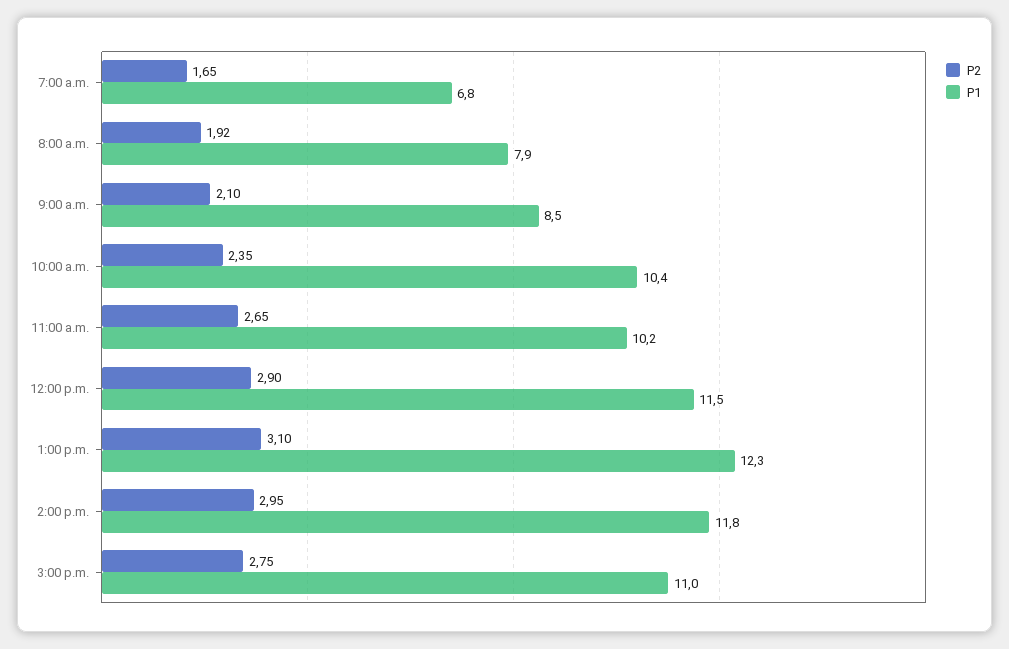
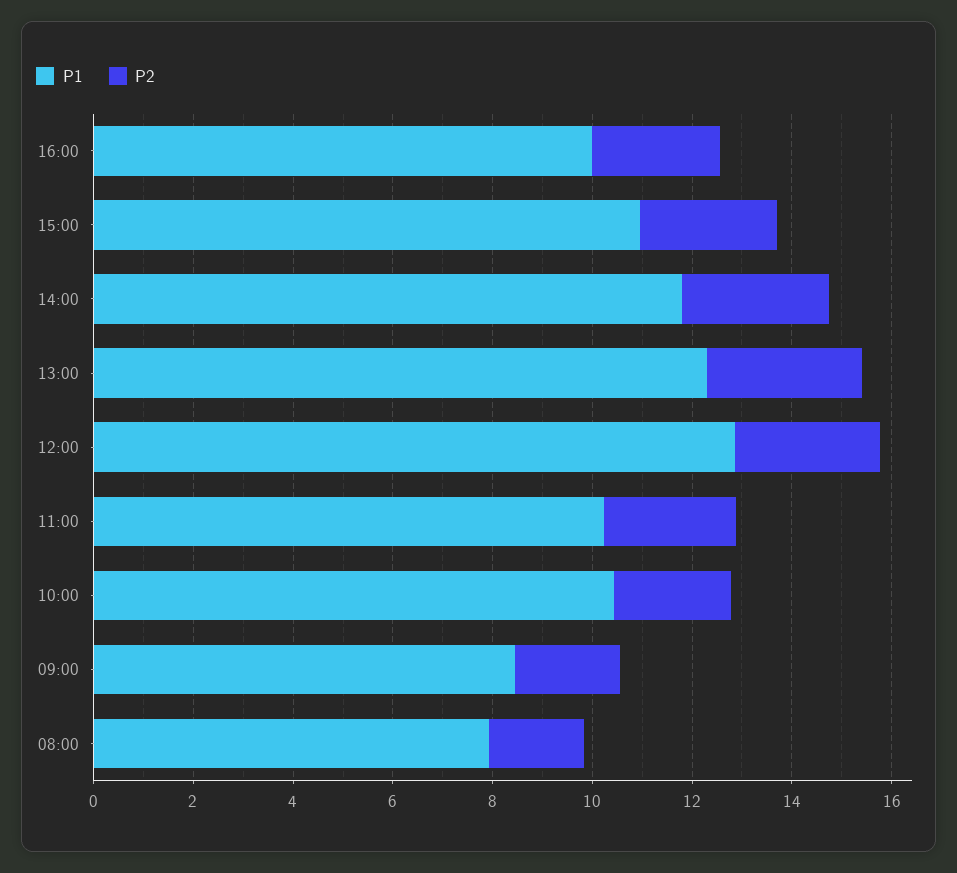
P2, 7:00 a.m.: 1.65 -> none
P1, 7:00 a.m.: 6.8 -> none
P1, 12:00 p.m.: 11.5 -> 13
P1, 16:00: none -> 10
P2, 16:00: none -> 2.5

